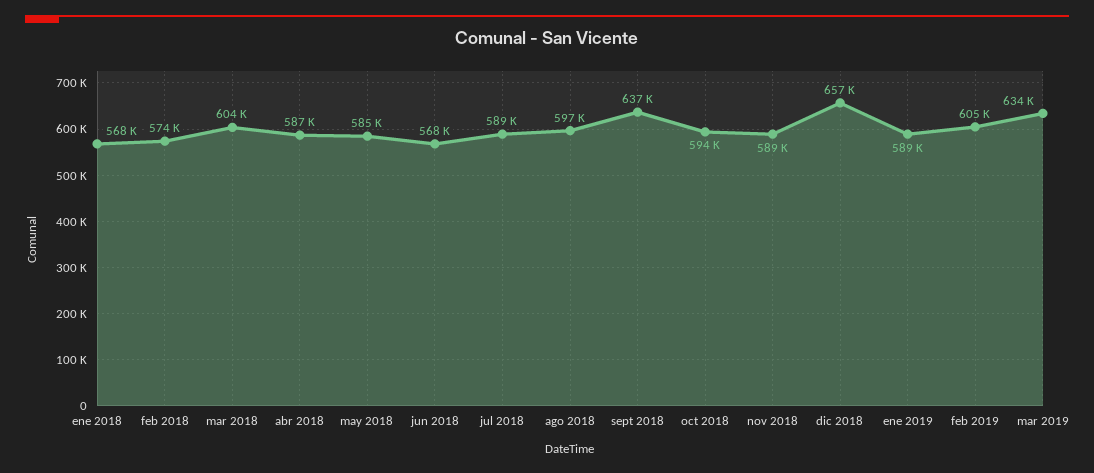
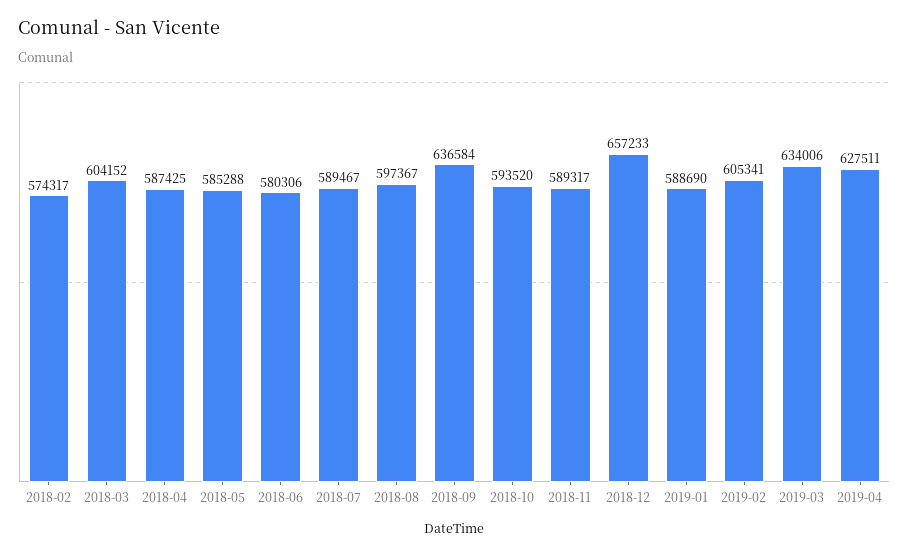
ene 2018: 568000 -> none
jun 2018: 568000 -> 580306
2019-04: none -> 627511

